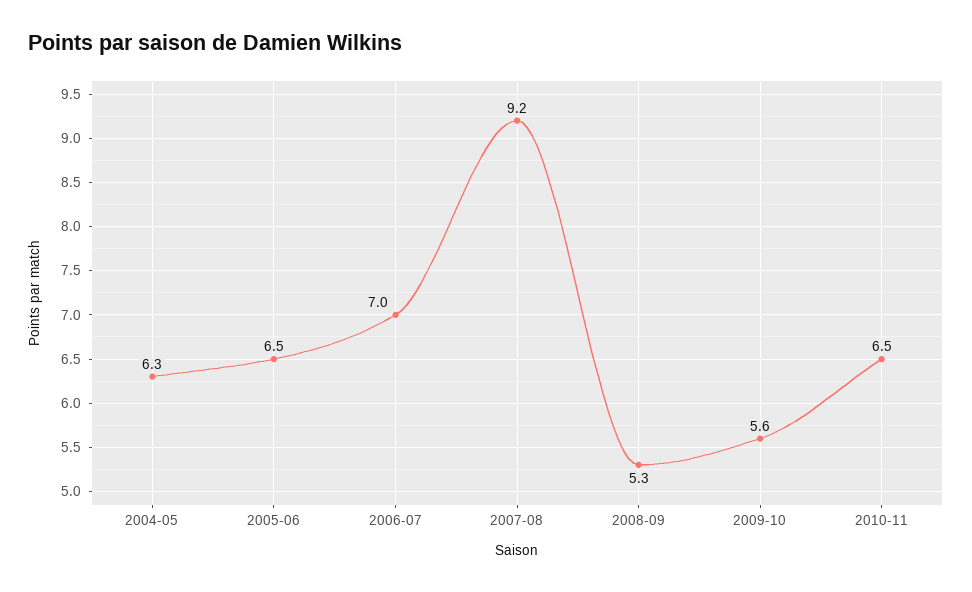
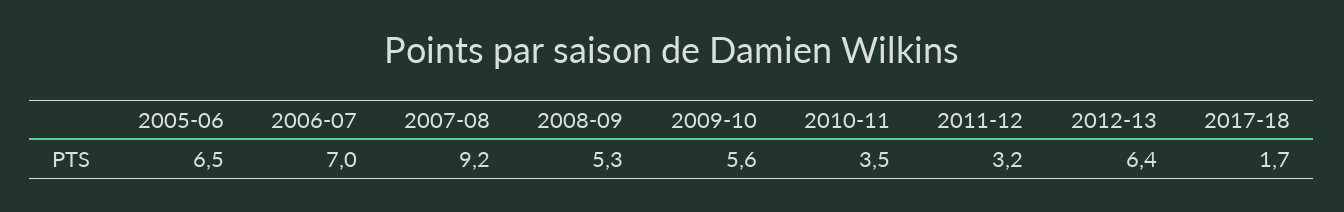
2004-05: 6.3 -> none
2010-11: 6.5 -> 3.5
2011-12: none -> 3.2
2012-13: none -> 6.4
2017-18: none -> 1.7

